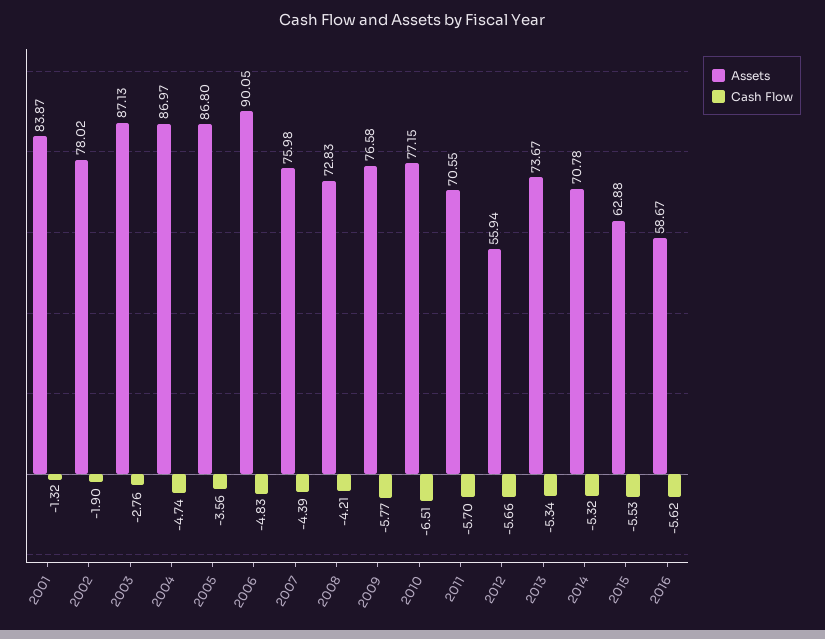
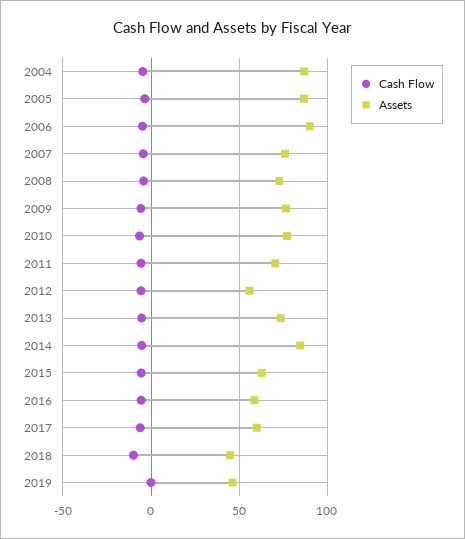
Assets, 2001: 83.87 -> none
Cash Flow, 2001: -1.32 -> none
Assets, 2002: 78.02 -> none
Cash Flow, 2002: -1.9 -> none
Assets, 2003: 87.13 -> none
Cash Flow, 2003: -2.76 -> none
Assets, 2014: 70.78 -> 85
Cash Flow, 2017: none -> -5
Assets, 2017: none -> 60
Cash Flow, 2018: none -> -10
Assets, 2018: none -> 45
Cash Flow, 2019: none -> 0
Assets, 2019: none -> 45

